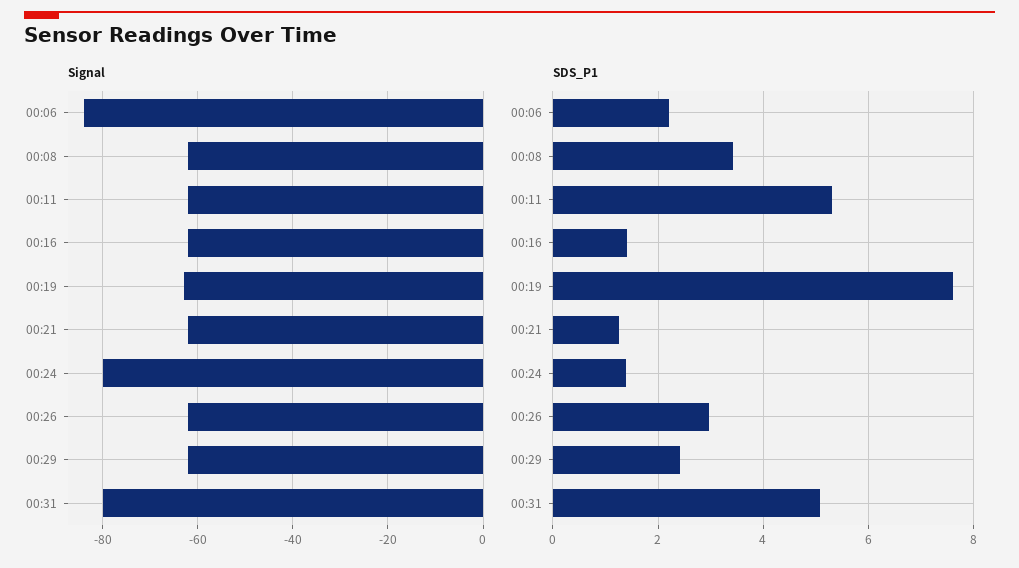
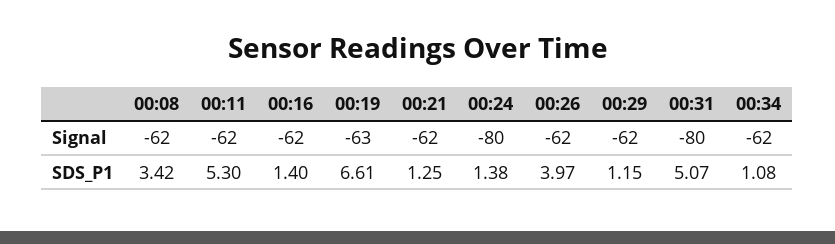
Signal, 00:06: -85 -> none
SDS_P1, 00:06: 2.2 -> none
SDS_P1, 00:19: 7.6 -> 6.61
SDS_P1, 00:26: 3 -> 3.97
SDS_P1, 00:29: 2.4 -> 1.15
Signal, 00:34: none -> -62
SDS_P1, 00:34: none -> 1.08

